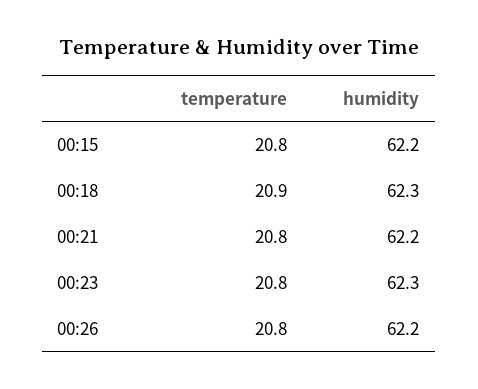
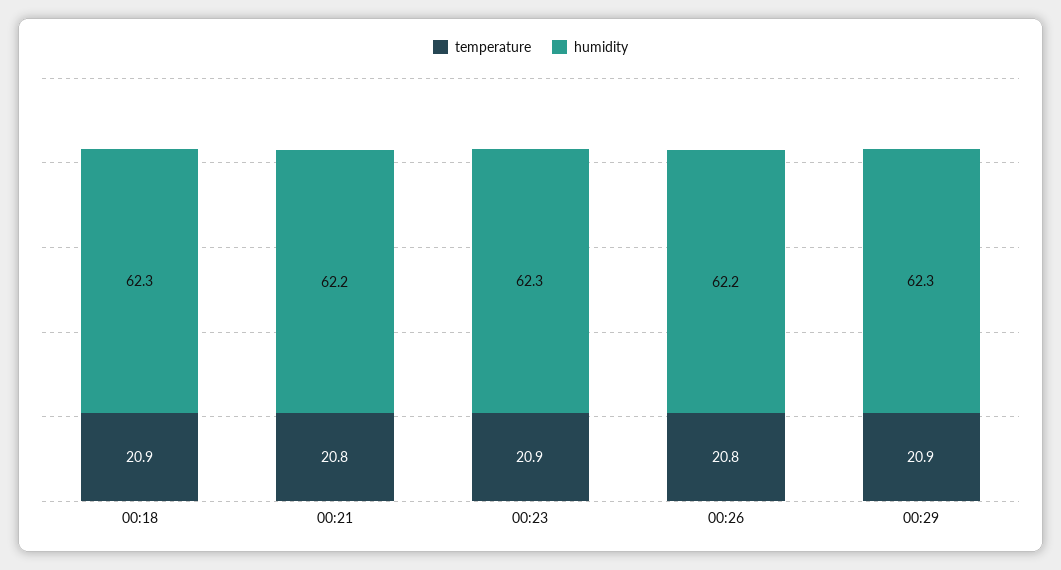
temperature, 00:15: 20.8 -> none
humidity, 00:15: 62.2 -> none
temperature, 00:23: 20.8 -> 20.9
temperature, 00:29: none -> 20.9
humidity, 00:29: none -> 62.3

